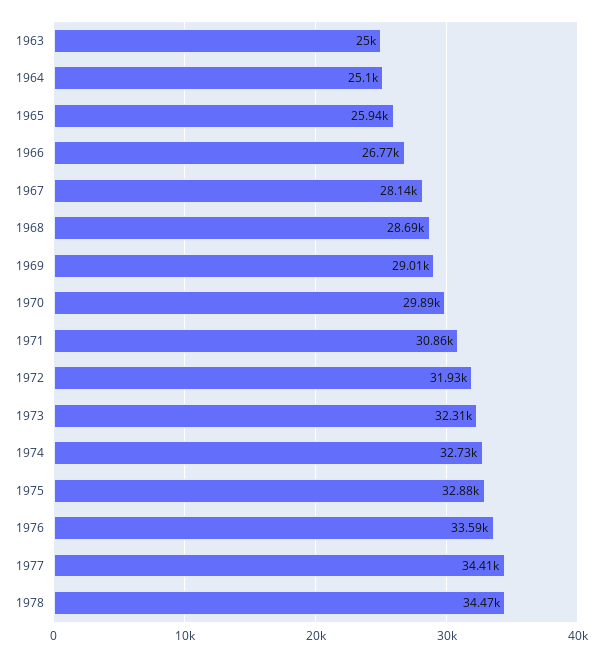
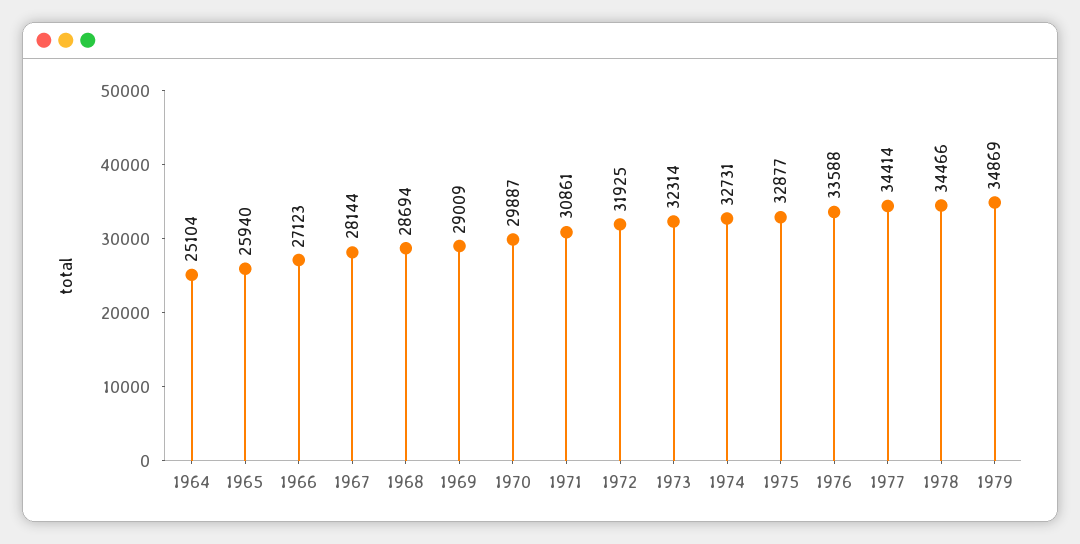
1963: 25000 -> none
1966: 26770 -> 27123
1979: none -> 34869

